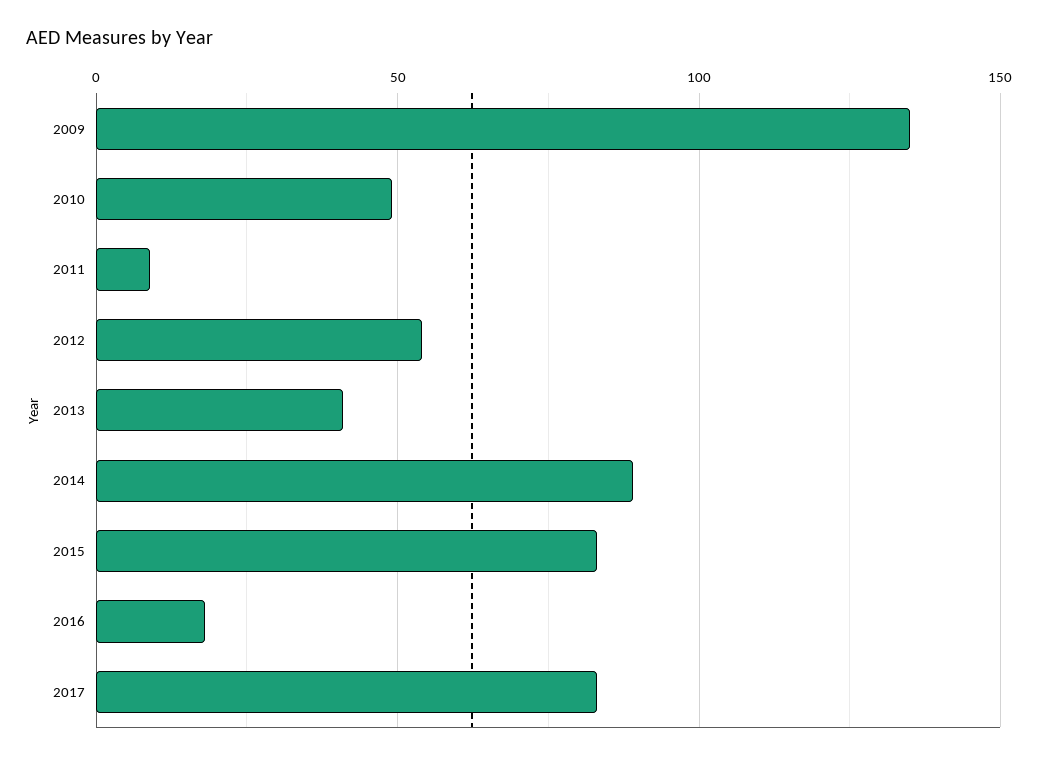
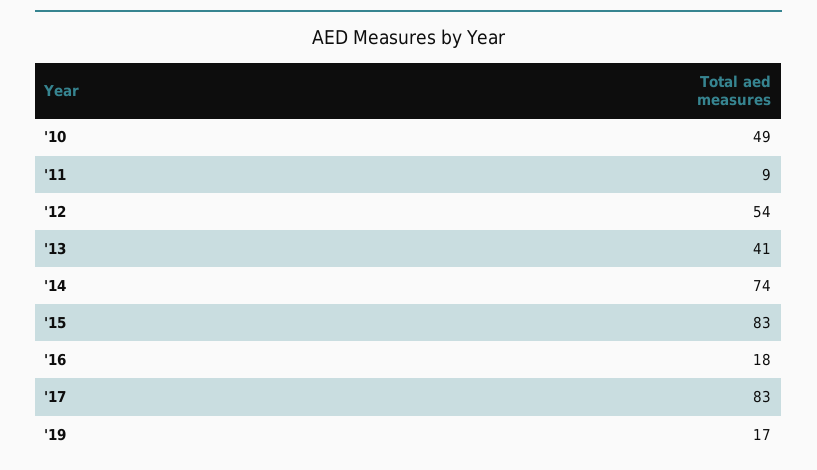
2009: 135 -> none
2014: 90 -> 74
'19: none -> 17

